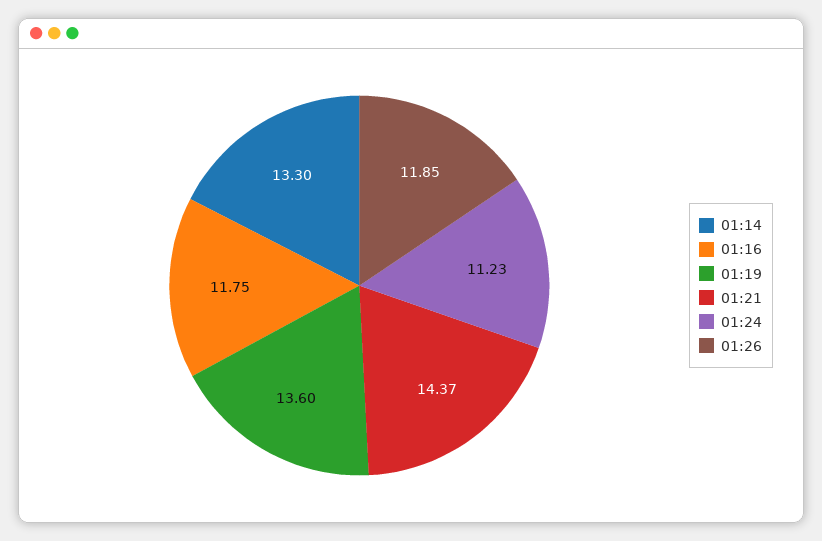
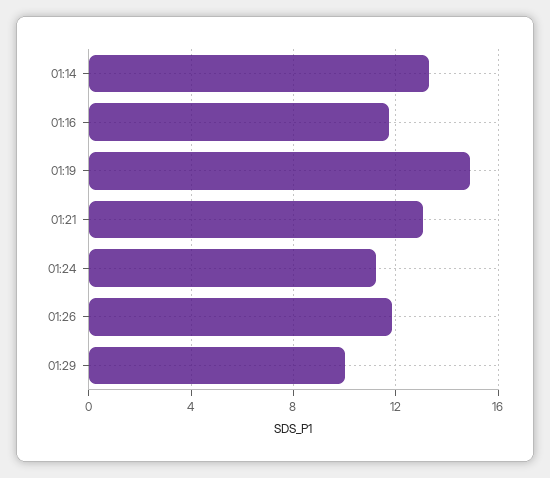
01:19: 13.6 -> 15
01:21: 14.37 -> 13
01:29: none -> 10

